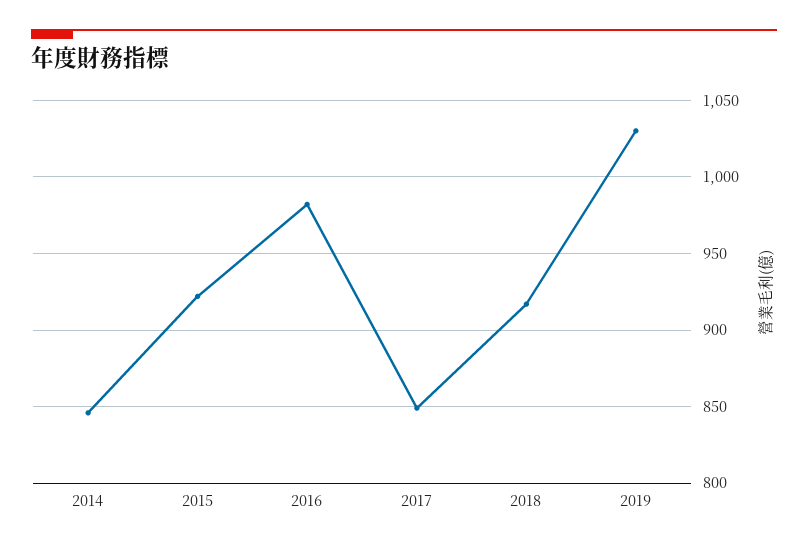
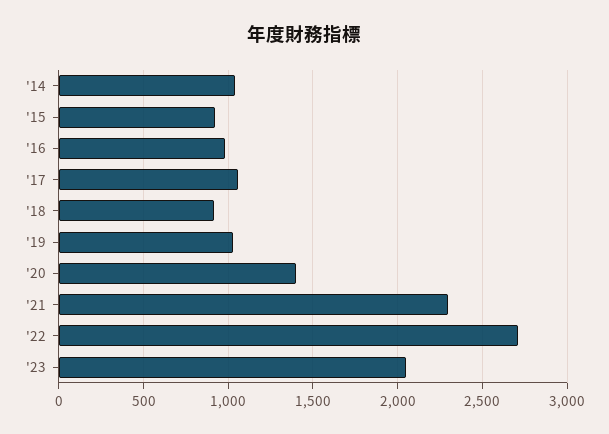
2014: 845 -> 1050
2017: 850 -> 1050
'20: none -> 1400
'21: none -> 2300
'22: none -> 2700
'23: none -> 2050

